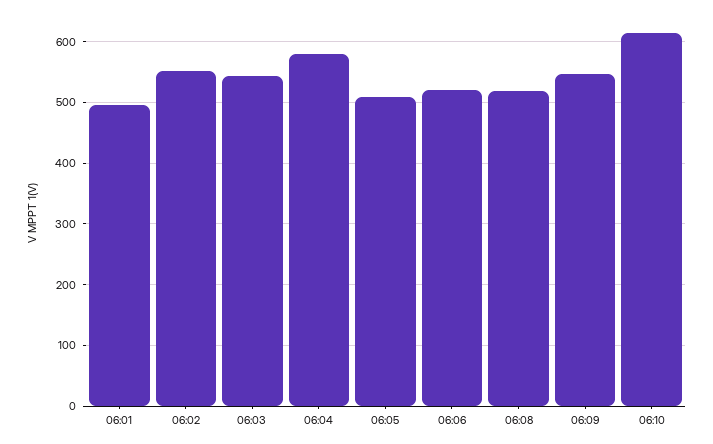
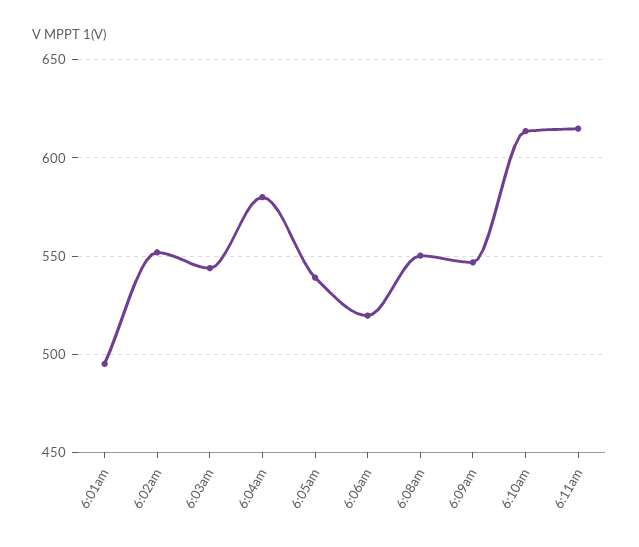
06:05: 510 -> 540
06:08: 520 -> 550
6:11am: none -> 615

